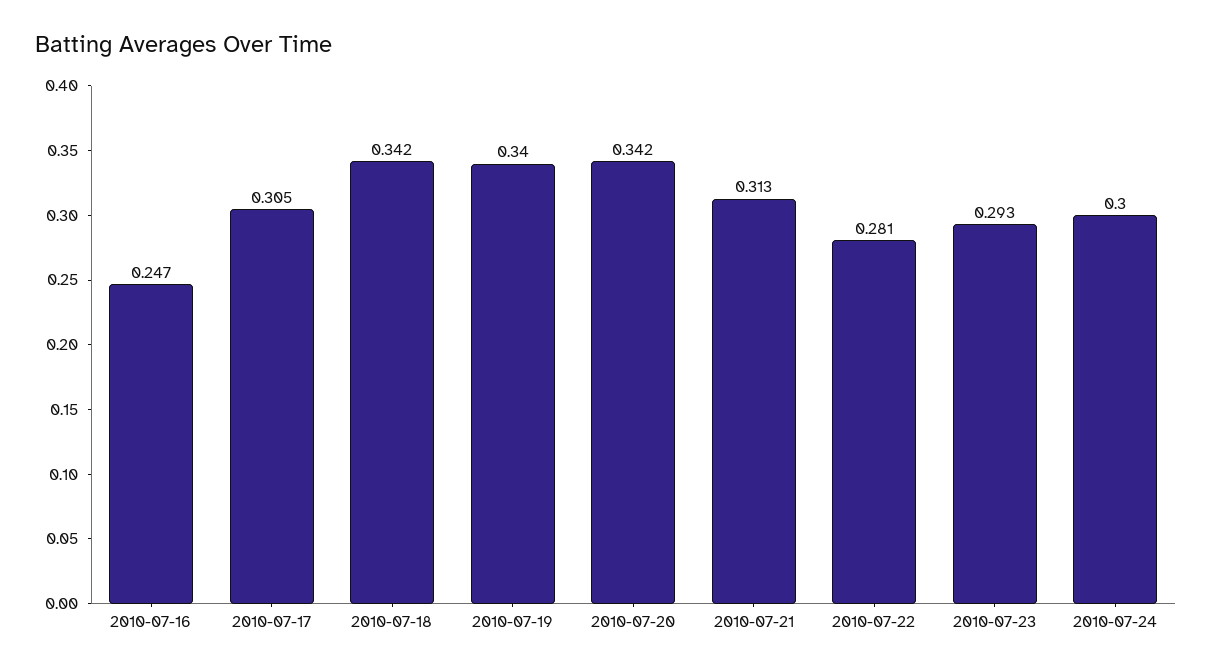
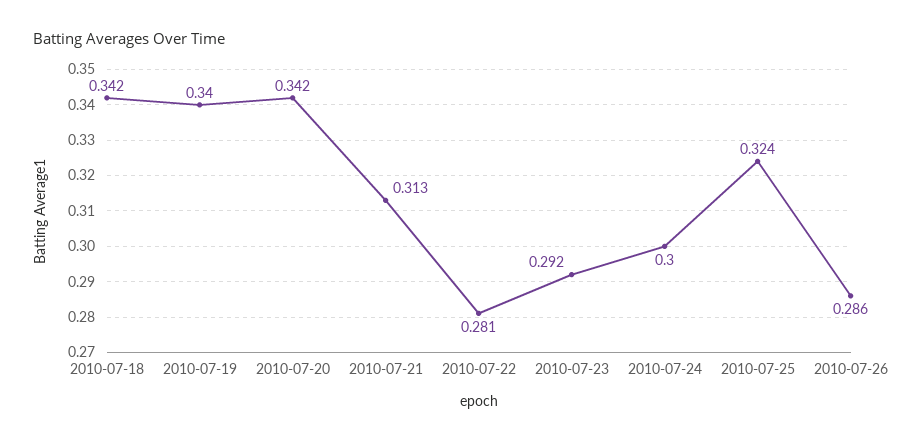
2010-07-16: 0.247 -> none
2010-07-17: 0.305 -> none
2010-07-23: 0.293 -> 0.292
2010-07-25: none -> 0.324
2010-07-26: none -> 0.286

